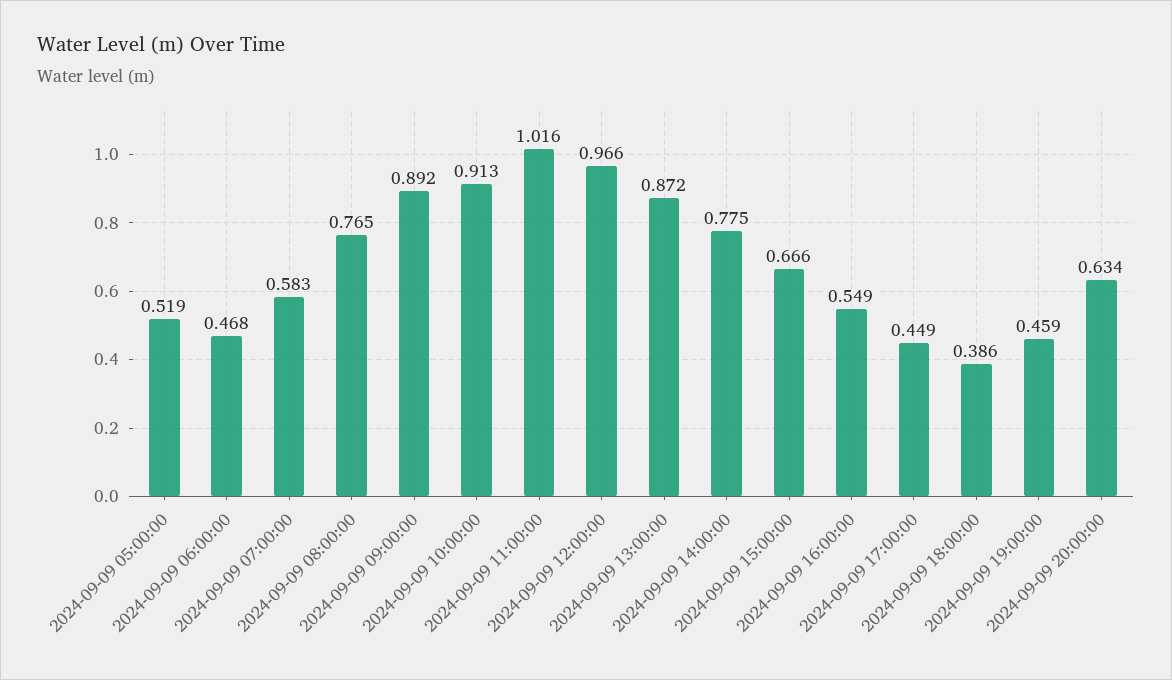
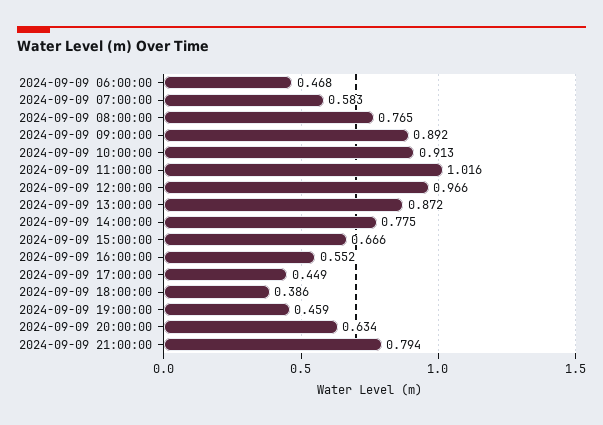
2024-09-09 05:00:00: 0.519 -> none
2024-09-09 16:00:00: 0.549 -> 0.552
2024-09-09 21:00:00: none -> 0.794

